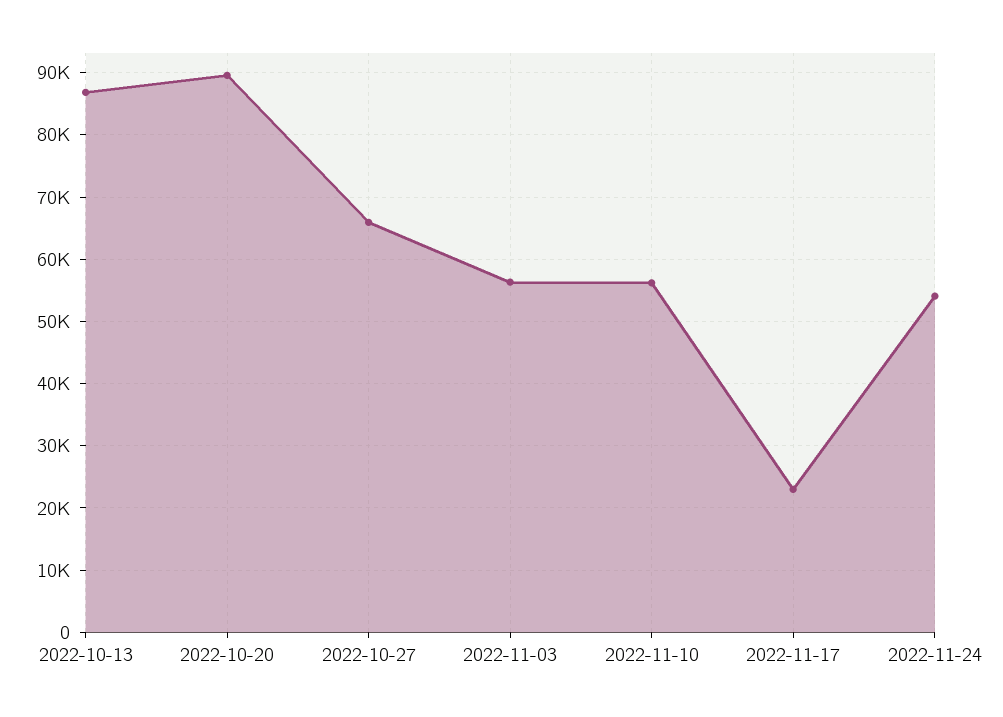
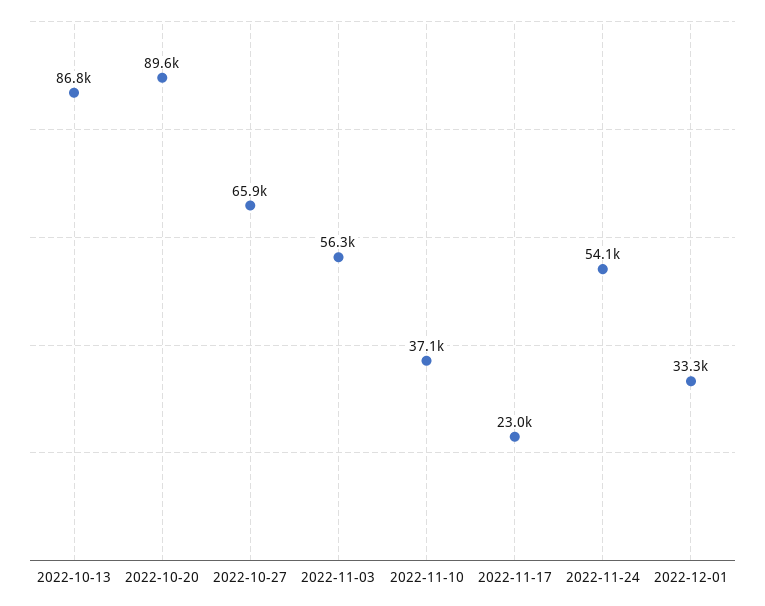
2022-11-10: 56000 -> 37100
2022-12-01: none -> 33300

